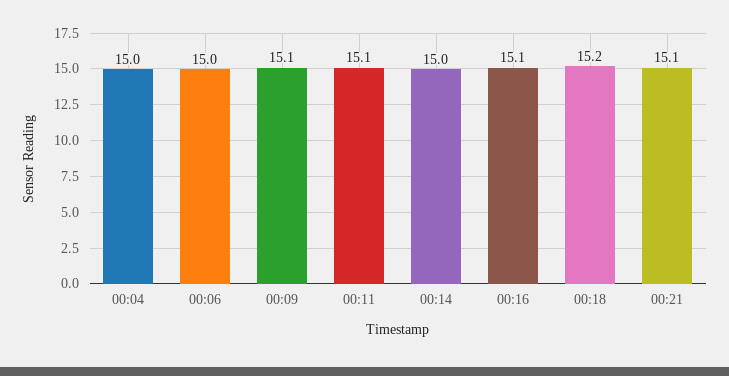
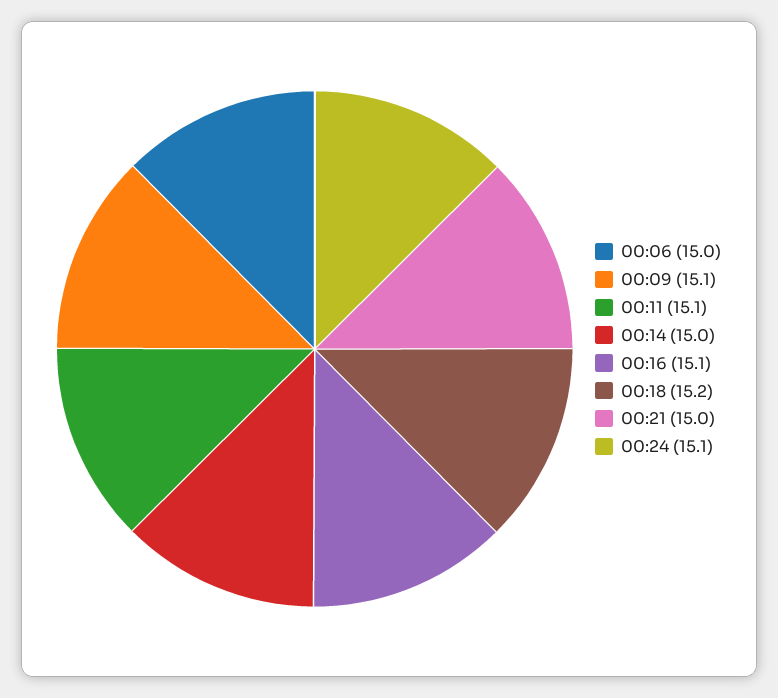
00:04: 15 -> none
00:21: 15.1 -> 15
00:24: none -> 15.1

